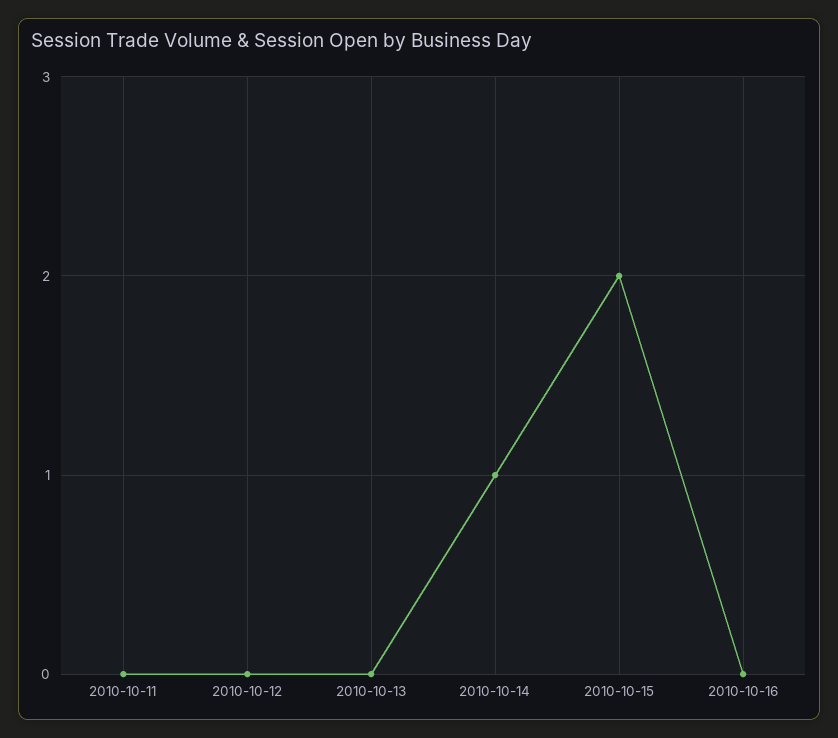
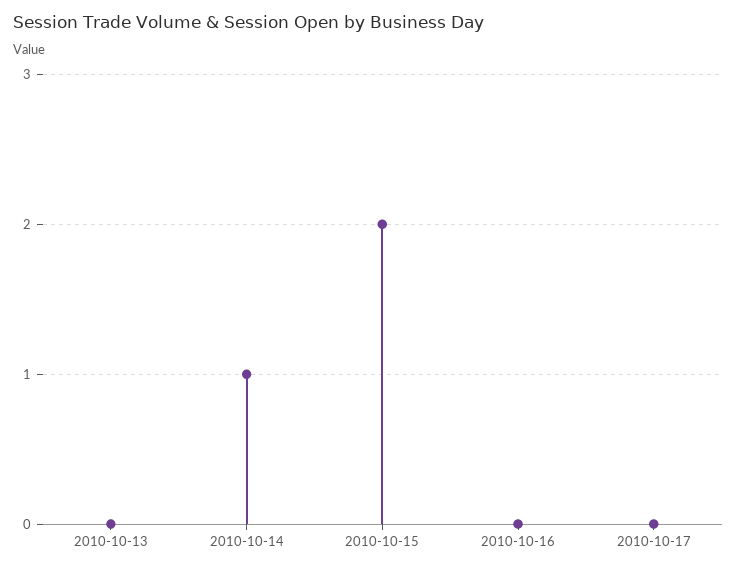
2010-10-11: 0 -> none
2010-10-12: 0 -> none
2010-10-17: none -> 0

